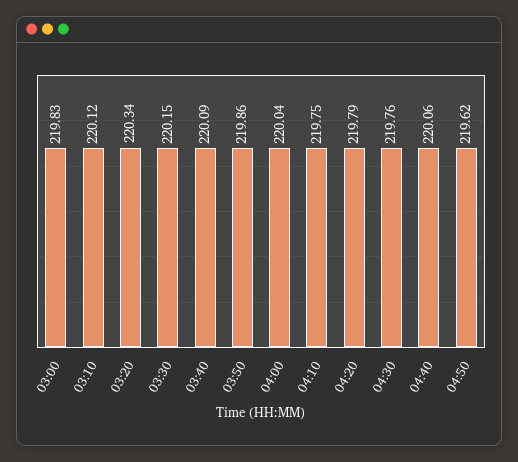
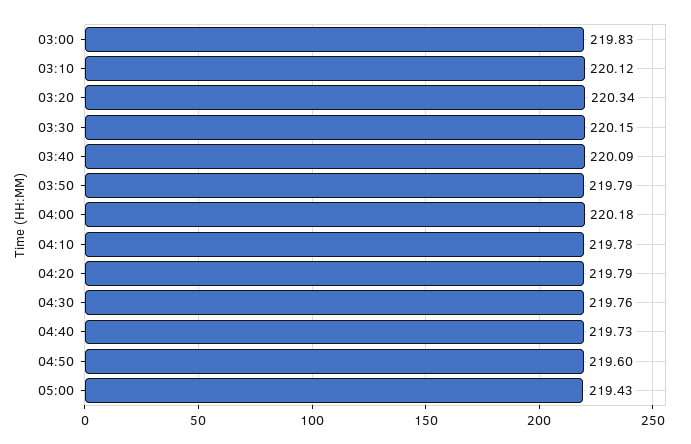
03:50: 219.86 -> 219.79
04:00: 220.04 -> 220.18
04:10: 219.75 -> 219.78
04:40: 220.06 -> 219.73
04:50: 219.62 -> 219.6
05:00: none -> 219.43

